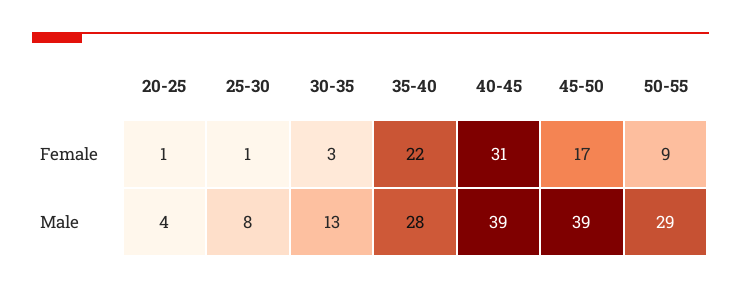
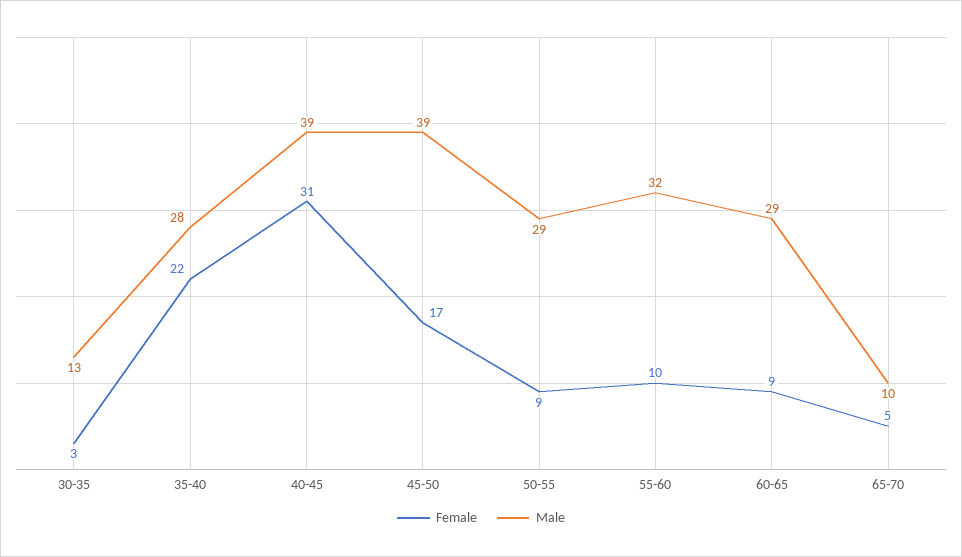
Female, 20-25: 1 -> none
Female, 25-30: 1 -> none
Male, 20-25: 4 -> none
Male, 25-30: 8 -> none
Female, 55-60: none -> 10
Male, 55-60: none -> 32
Female, 60-65: none -> 9
Male, 60-65: none -> 29
Female, 65-70: none -> 5
Male, 65-70: none -> 10

